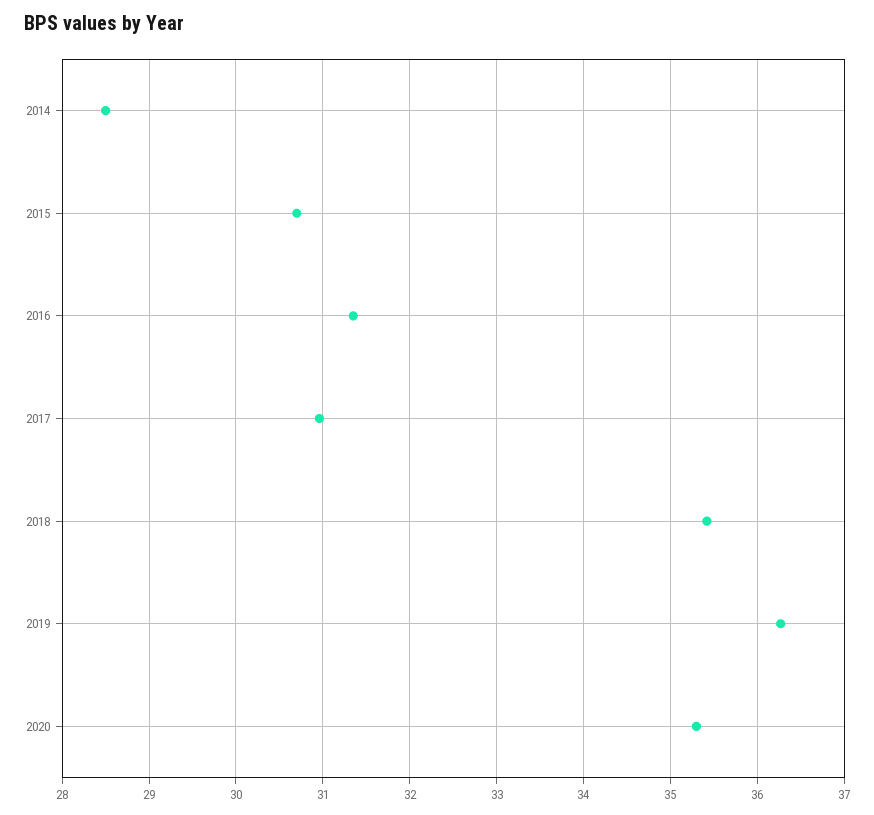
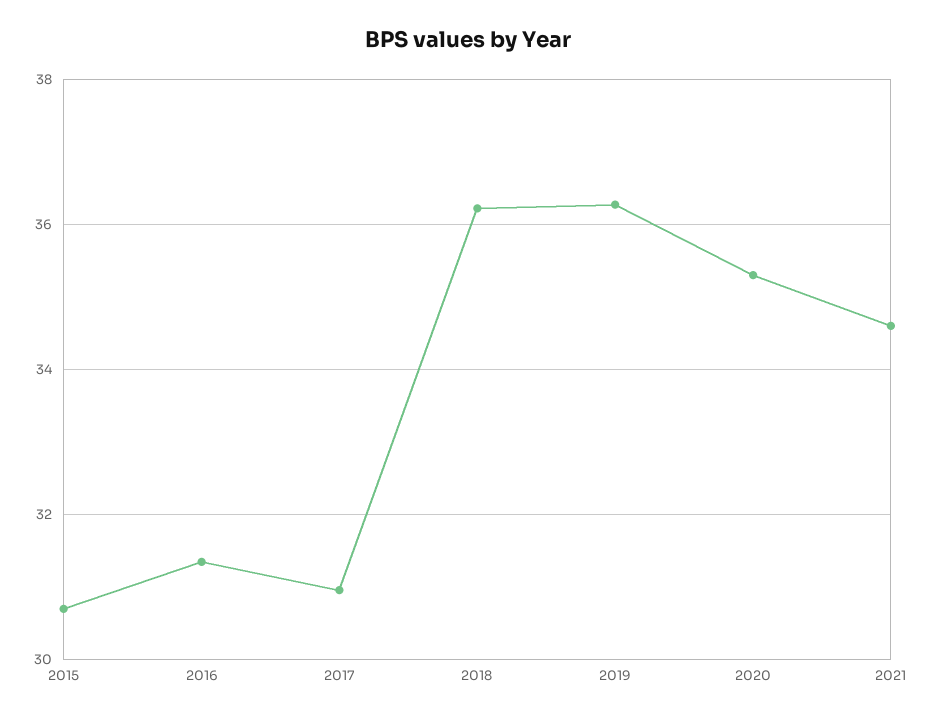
2014: 28.5 -> none
2018: 35.4 -> 36.2
2021: none -> 34.6

